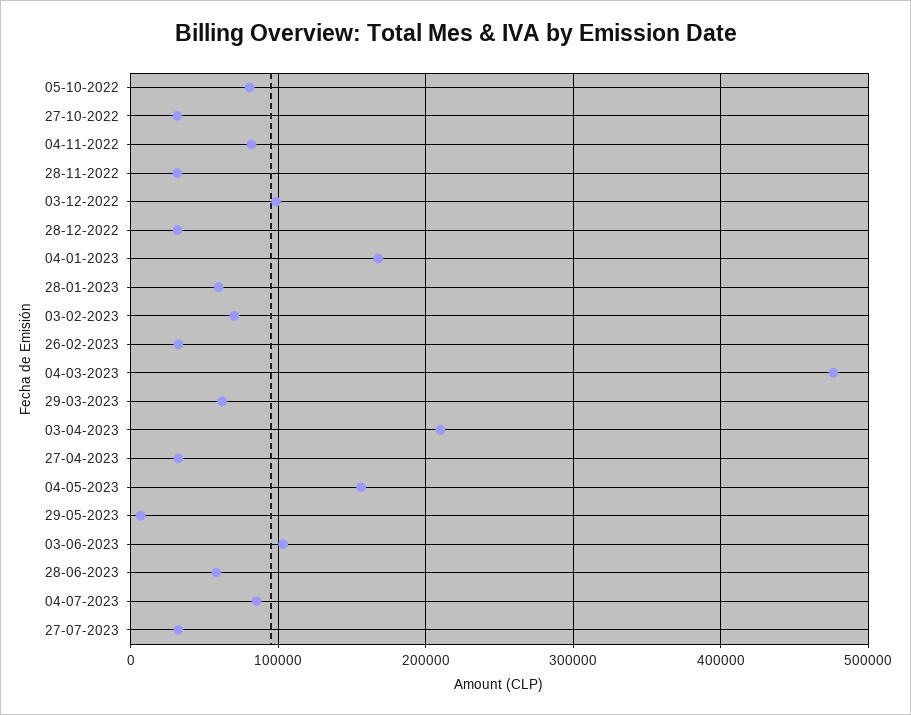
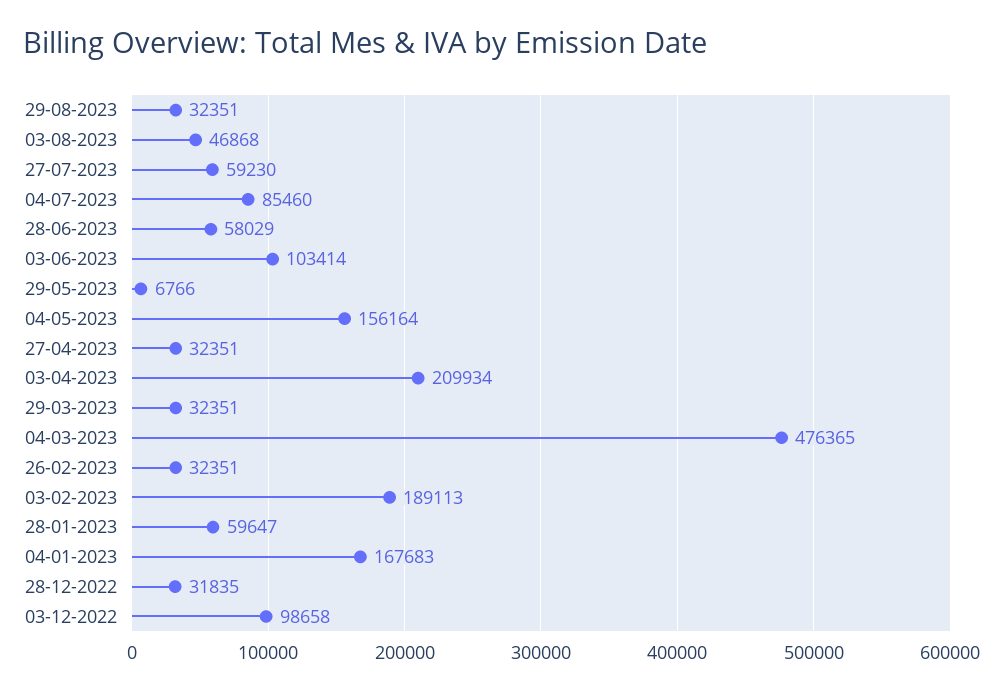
05-10-2022: 80000 -> none
27-10-2022: 30000 -> none
04-11-2022: 80000 -> none
28-11-2022: 30000 -> none
03-02-2023: 70000 -> 189113
29-03-2023: 60000 -> 32351
27-07-2023: 30000 -> 59230
29-08-2023: none -> 32351
03-08-2023: none -> 46868

